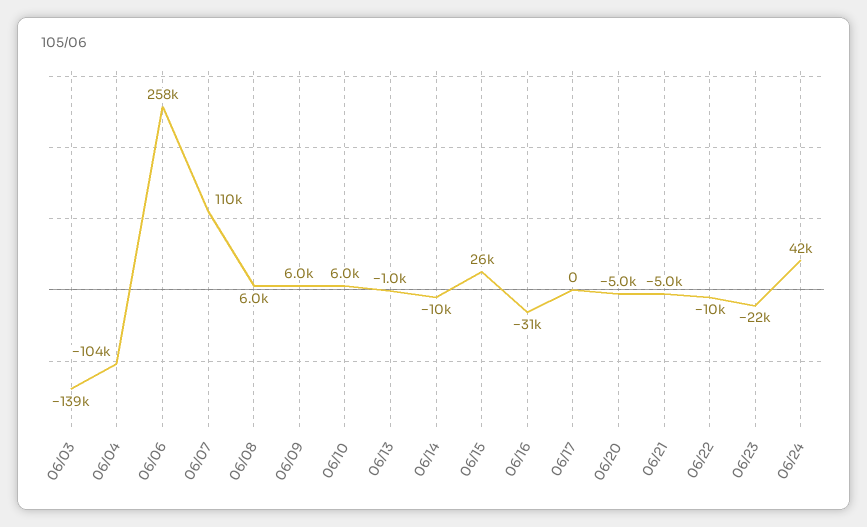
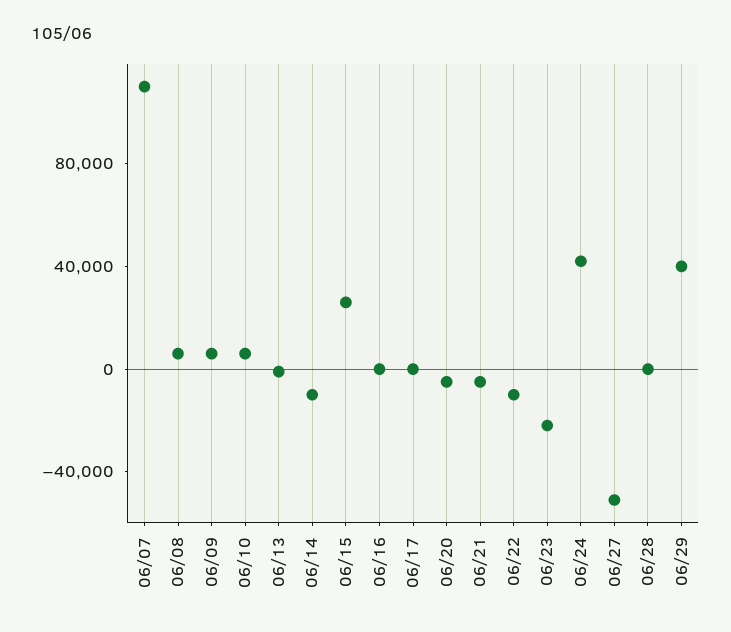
06/03: -139000 -> none
06/04: -104000 -> none
06/06: 258000 -> none
06/16: -31000 -> 0
06/27: none -> -50000
06/28: none -> 0
06/29: none -> 40000

